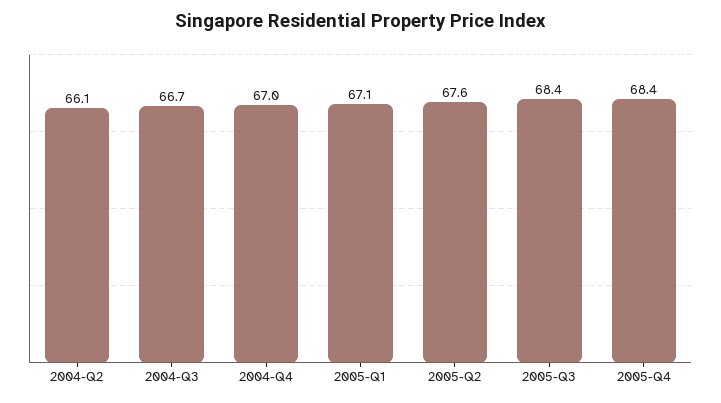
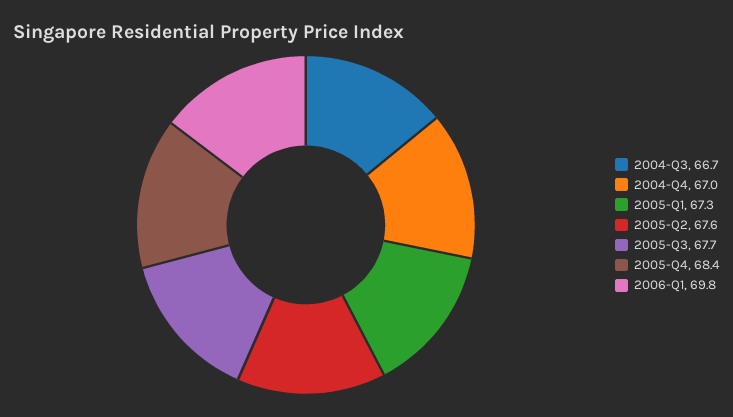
2004-Q2: 66.1 -> none
2005-Q1: 67.1 -> 67.3
2005-Q3: 68.4 -> 67.7
2006-Q1: none -> 69.8

